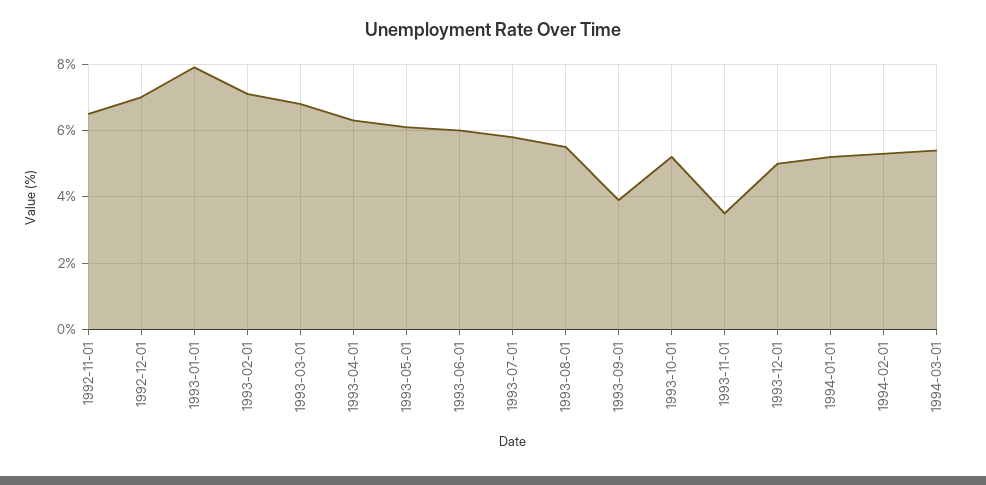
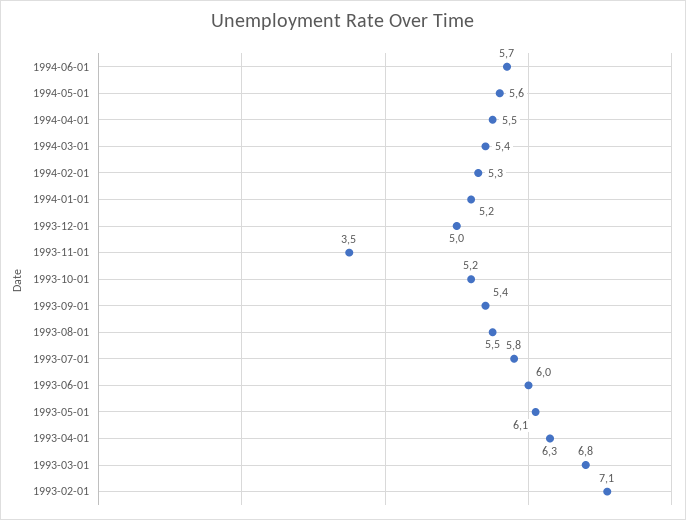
1992-11-01: 6.5 -> none
1992-12-01: 7 -> none
1993-01-01: 8 -> none
1993-09-01: 4 -> 5.4
1994-06-01: none -> 5.7
1994-05-01: none -> 5.6
1994-04-01: none -> 5.5

